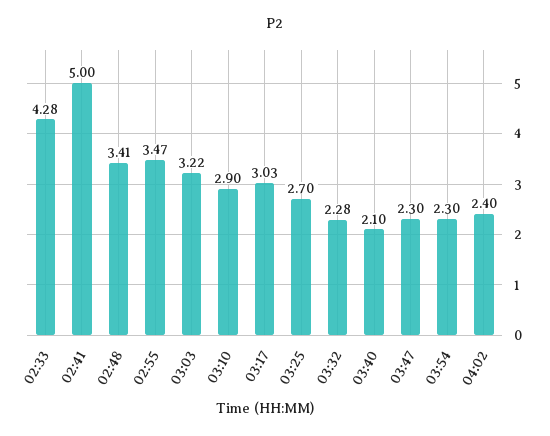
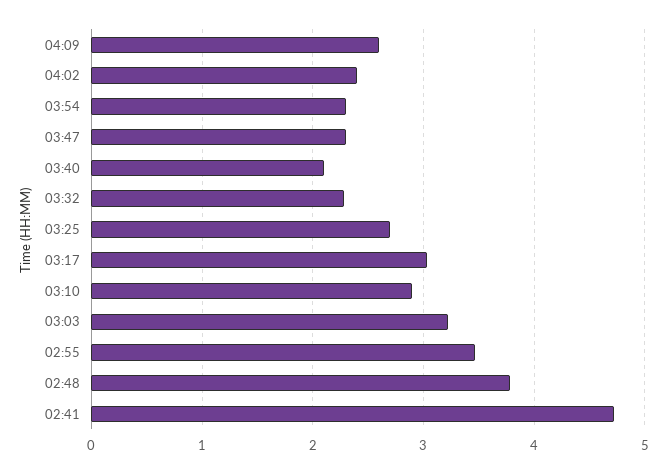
02:33: 4.28 -> none
02:41: 5 -> 4.7
02:48: 3.41 -> 3.8
04:09: none -> 2.6

